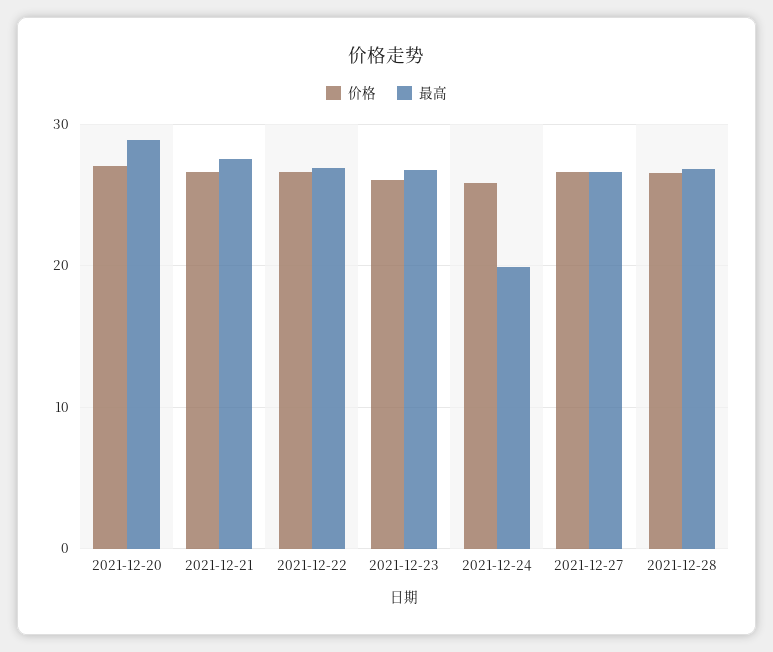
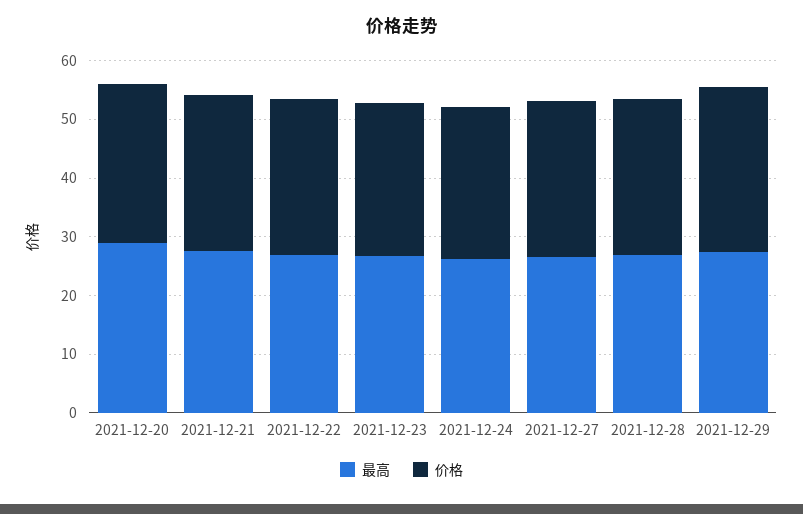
最高, 2021-12-24: 20 -> 26
最高, 2021-12-29: none -> 28
价格, 2021-12-29: none -> 28

